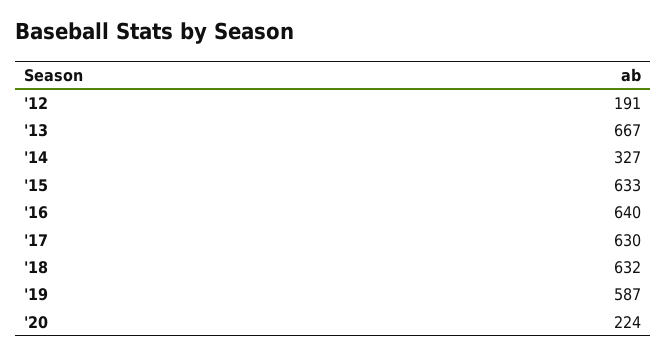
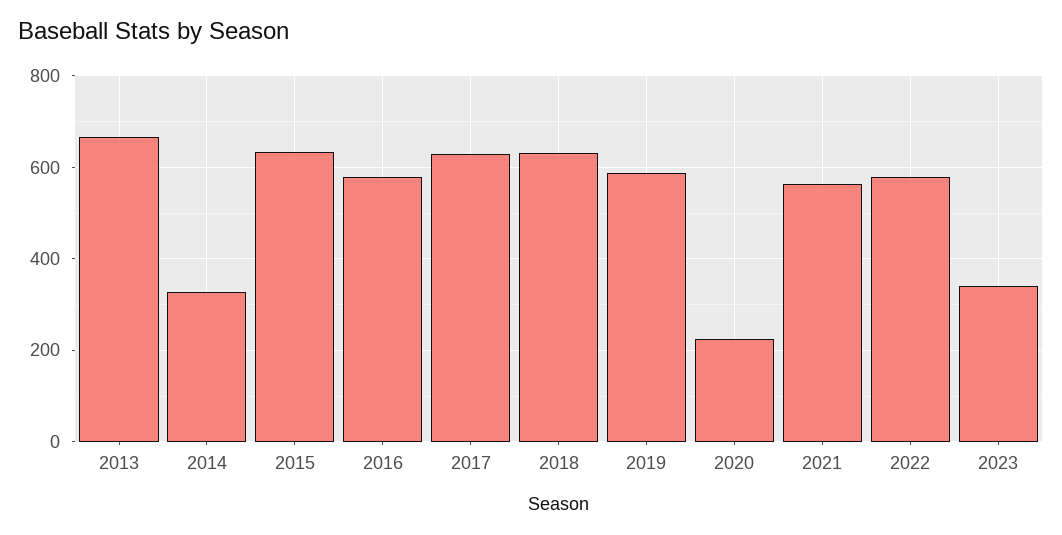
'12: 191 -> none
'16: 640 -> 580
2021: none -> 560
2022: none -> 580
2023: none -> 340

